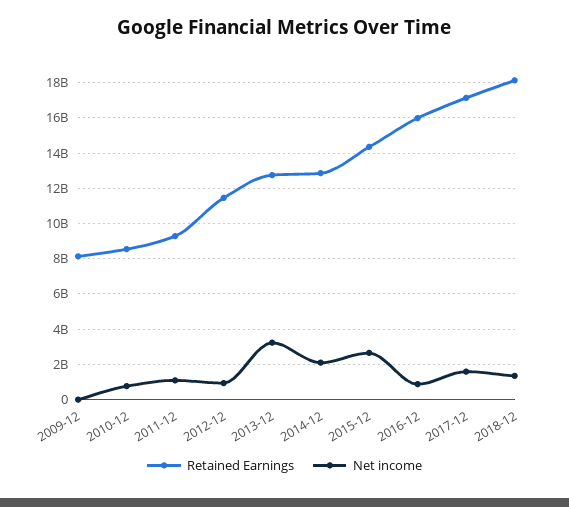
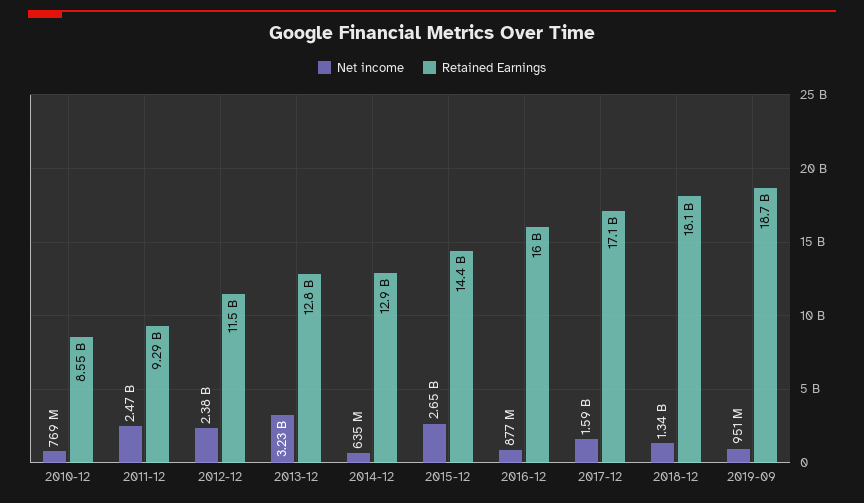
Retained Earnings, 2009-12: 8000000000 -> none
Net income, 2009-12: 0 -> none
Net income, 2011-12: 1000000000 -> 2470000000
Net income, 2012-12: 1000000000 -> 2380000000
Net income, 2014-12: 2000000000 -> 635000000
Net income, 2019-09: none -> 951000000
Retained Earnings, 2019-09: none -> 18700000000

